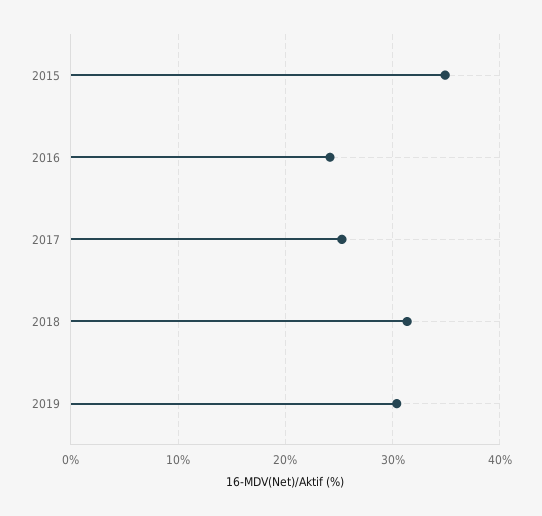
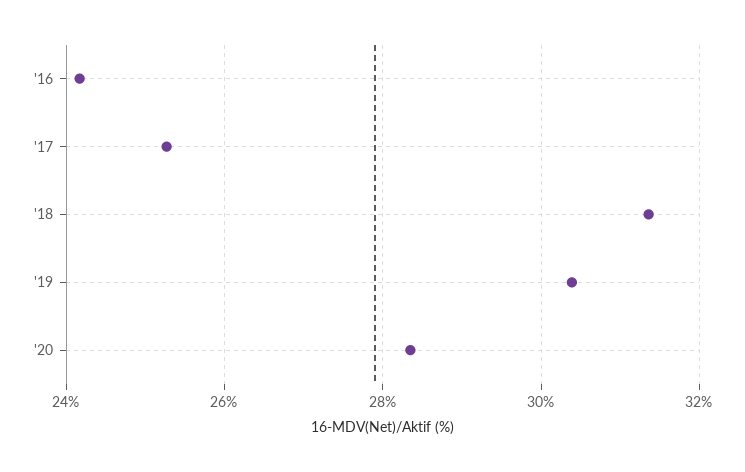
2015: 35 -> none
'20: none -> 28.4

